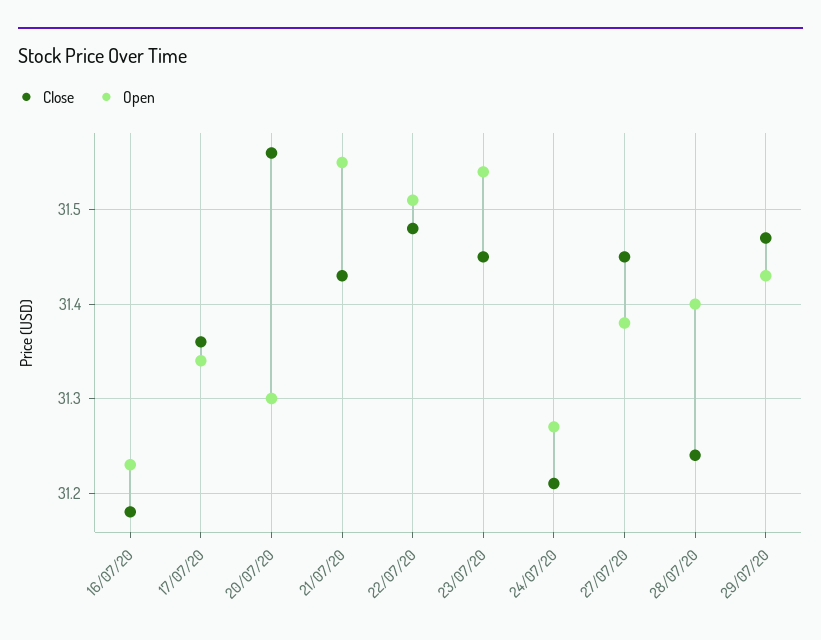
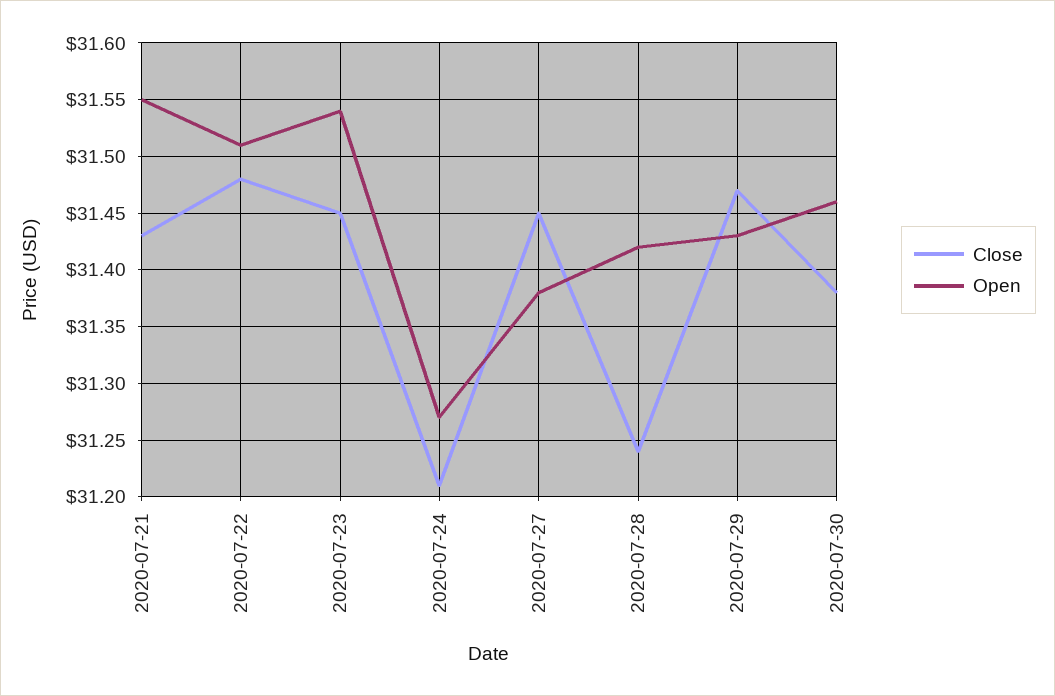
Close, 16/07/20: 31.18 -> none
Open, 16/07/20: 31.23 -> none
Close, 17/07/20: 31.36 -> none
Open, 17/07/20: 31.34 -> none
Close, 20/07/20: 31.56 -> none
Open, 20/07/20: 31.3 -> none
Open, 28/07/20: 31.4 -> 31.42
Close, 2020-07-30: none -> 31.38
Open, 2020-07-30: none -> 31.46

